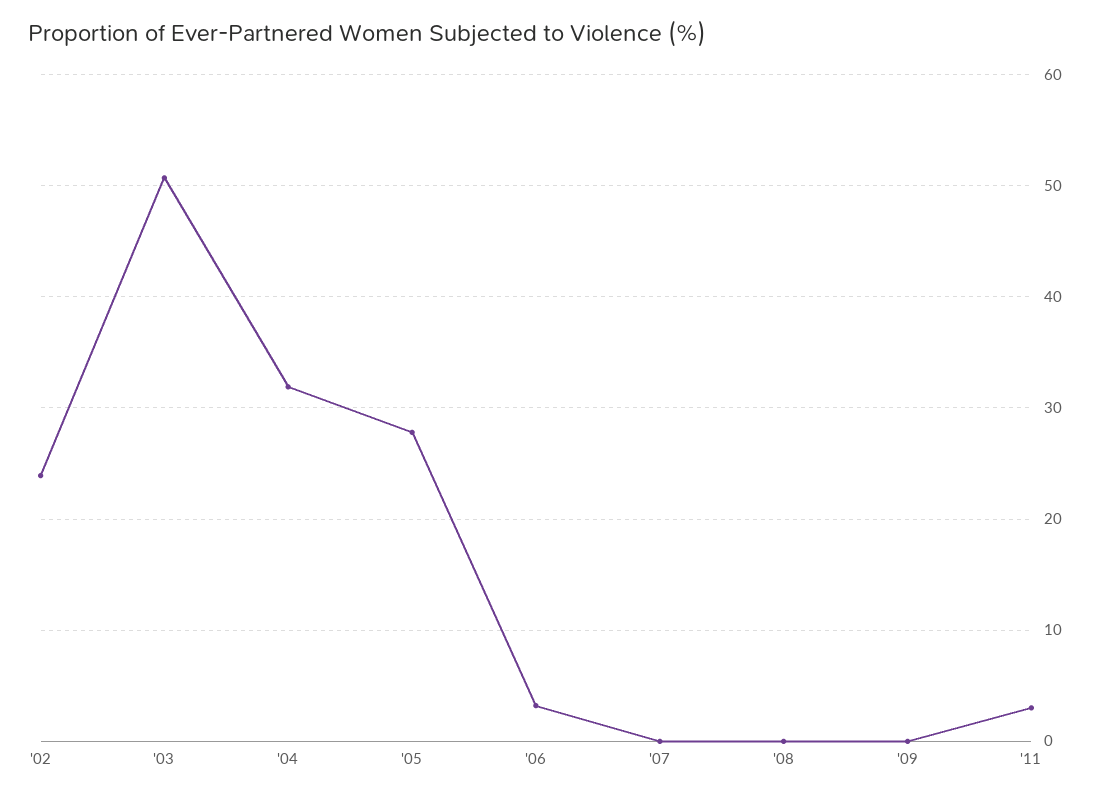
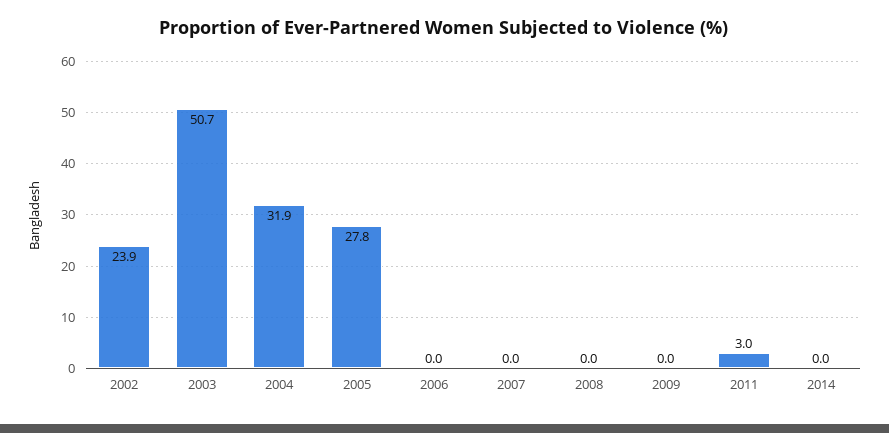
'06: 3 -> 0
2014: none -> 0

